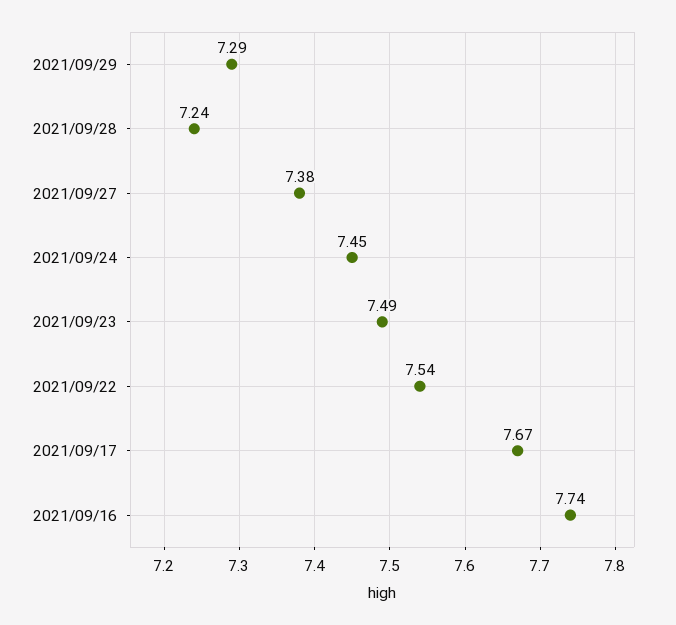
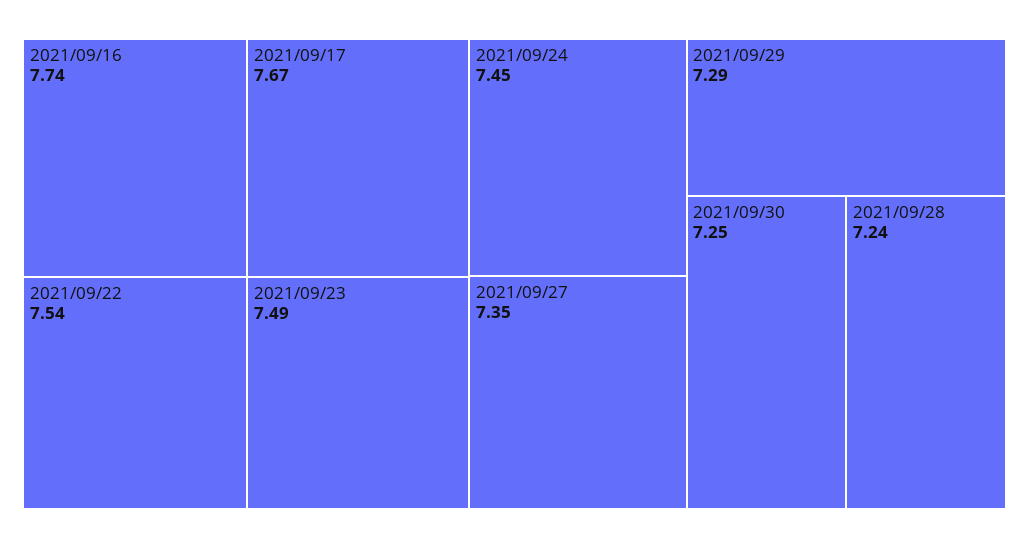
2021/09/27: 7.38 -> 7.35
2021/09/30: none -> 7.25

